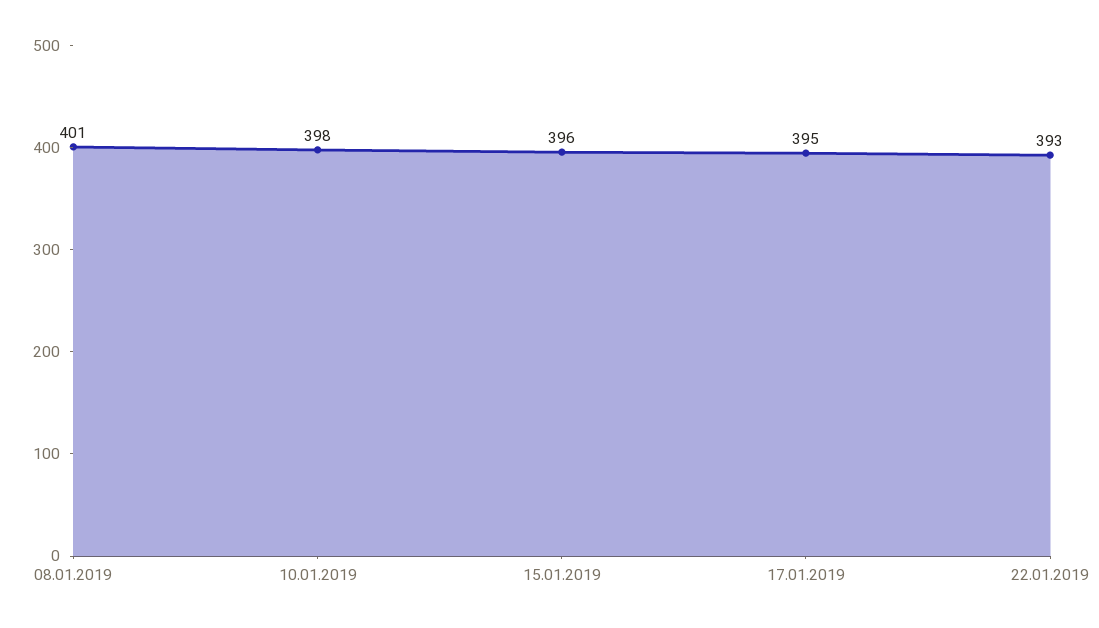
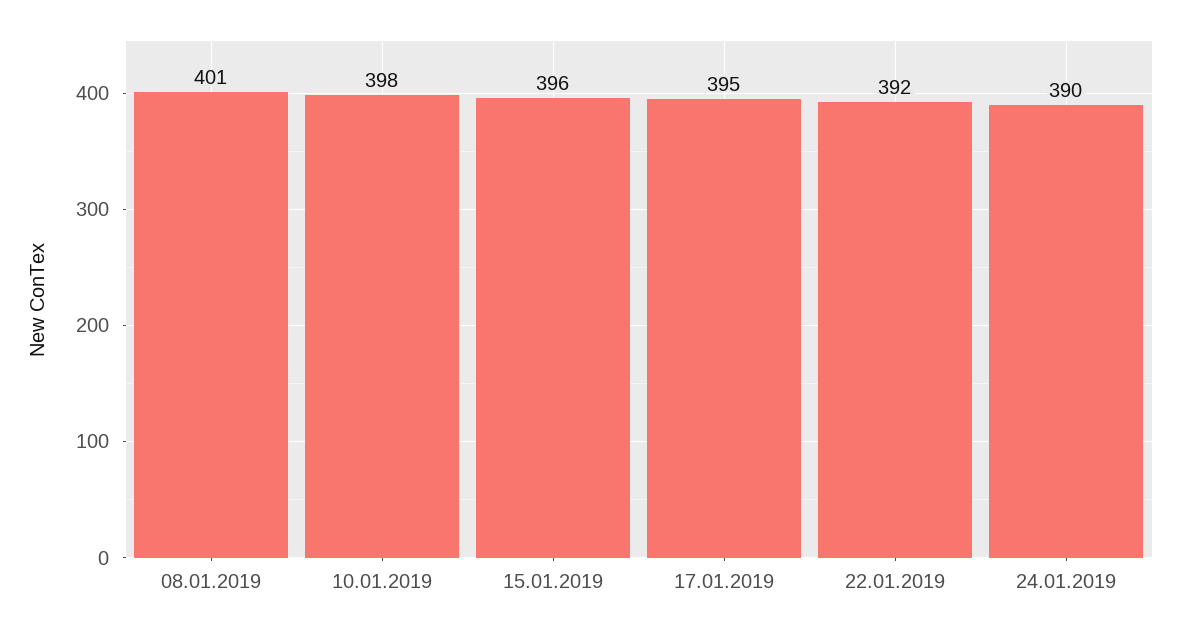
22.01.2019: 393 -> 392
24.01.2019: none -> 390

